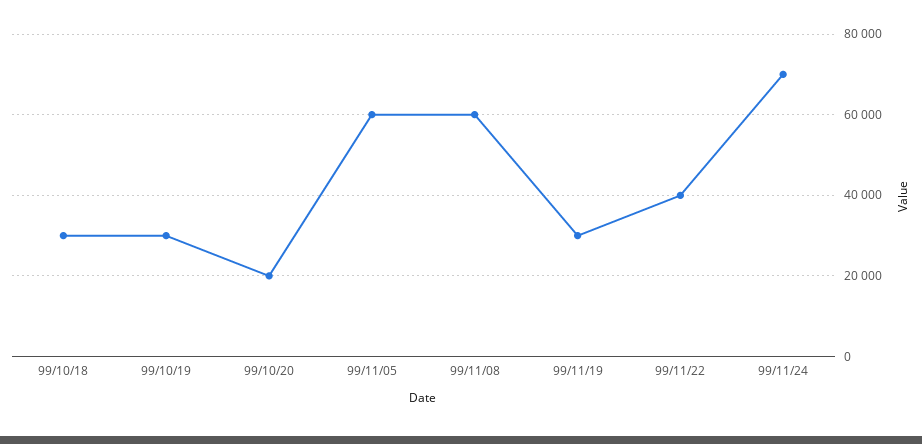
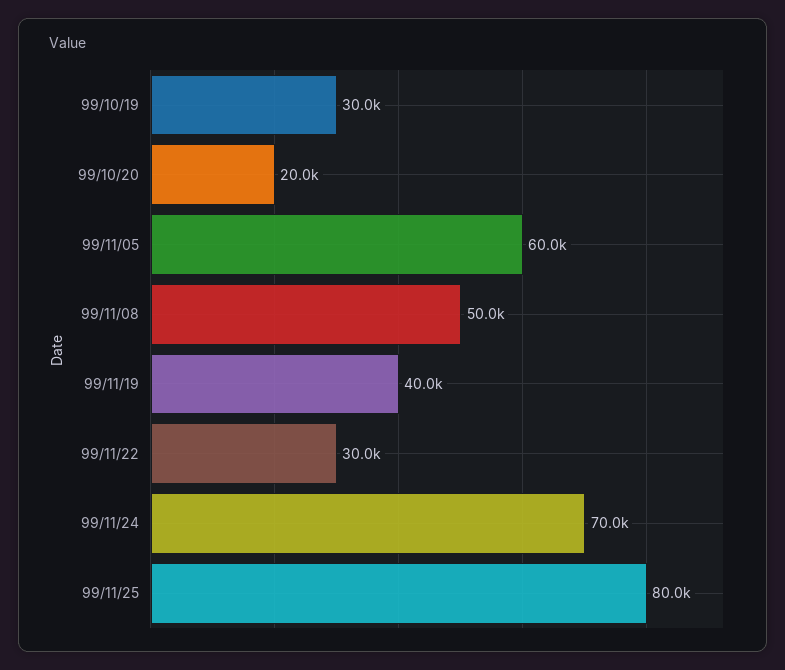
99/10/18: 30000 -> none
99/11/08: 60000 -> 50000
99/11/19: 30000 -> 40000
99/11/22: 40000 -> 30000
99/11/25: none -> 80000

